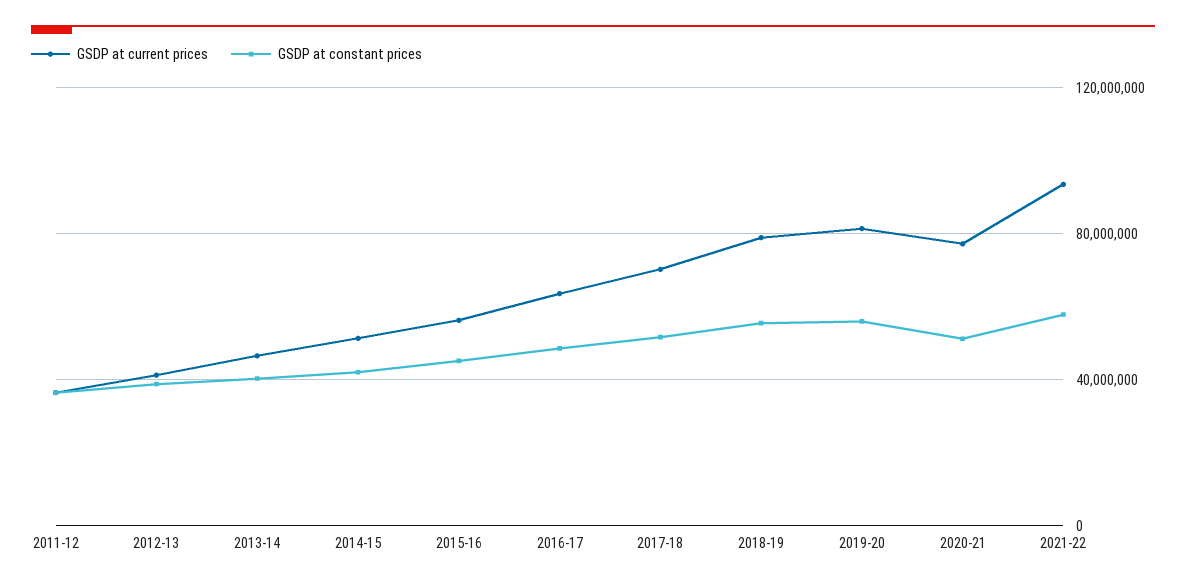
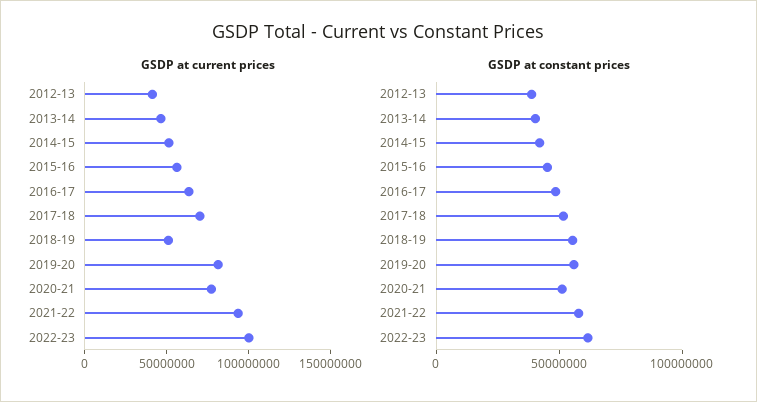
GSDP at current prices, 2011-12: 35000000 -> none
GSDP at constant prices, 2011-12: 35000000 -> none
GSDP at current prices, 2018-19: 80000000 -> 50000000
GSDP at current prices, 2022-23: none -> 100000000
GSDP at constant prices, 2022-23: none -> 60000000

